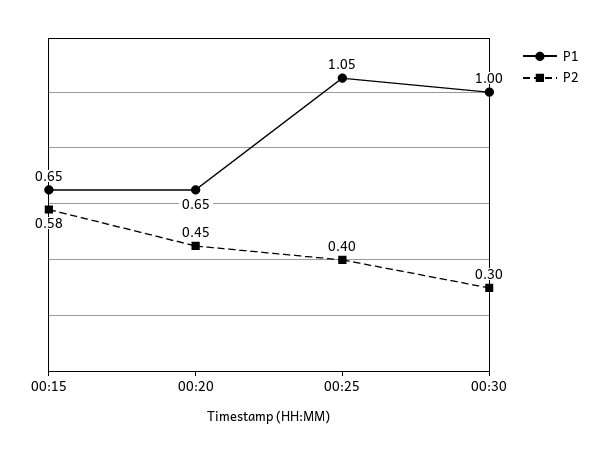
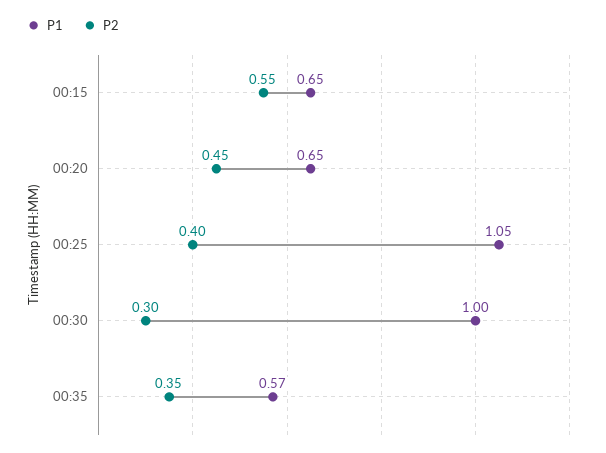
P2, 00:15: 0.58 -> 0.55
P1, 00:35: none -> 0.57
P2, 00:35: none -> 0.35

